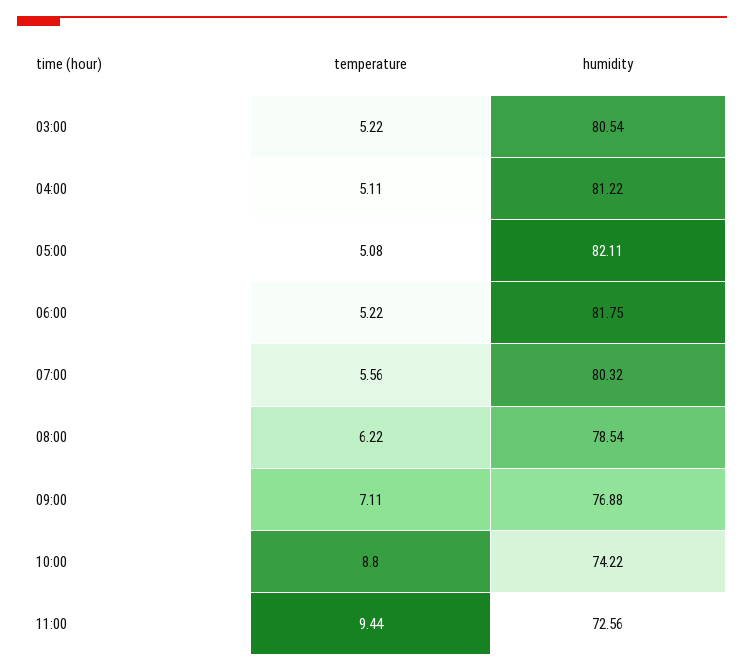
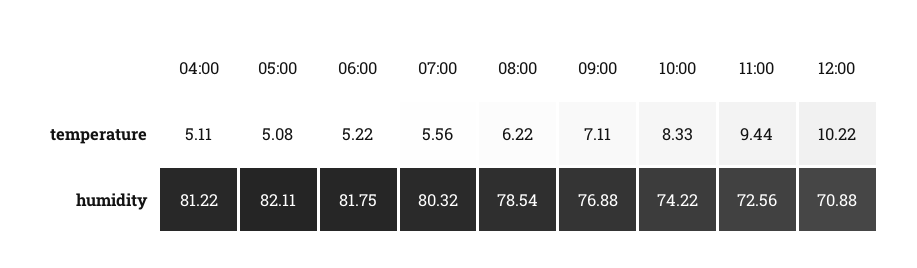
temperature, 03:00: 5.22 -> none
humidity, 03:00: 80.54 -> none
temperature, 10:00: 8.8 -> 8.33
temperature, 12:00: none -> 10.22
humidity, 12:00: none -> 70.88

